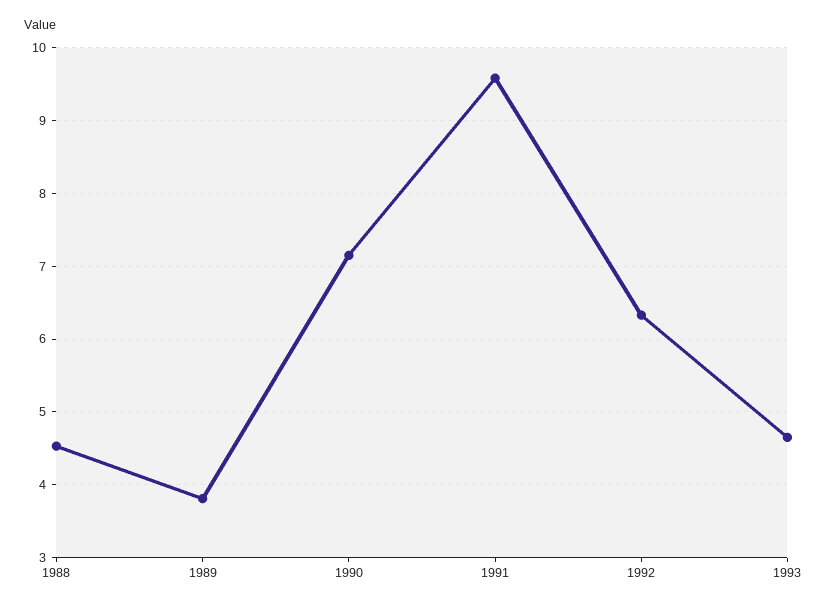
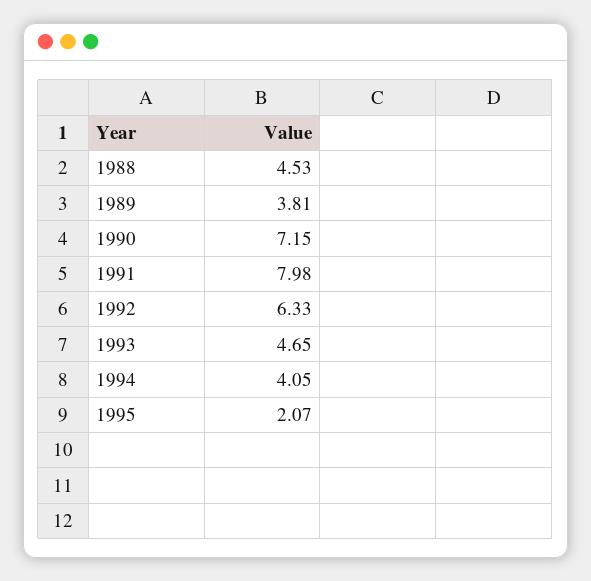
1991: 9.6 -> 7.98
1994: none -> 4.05
1995: none -> 2.07

